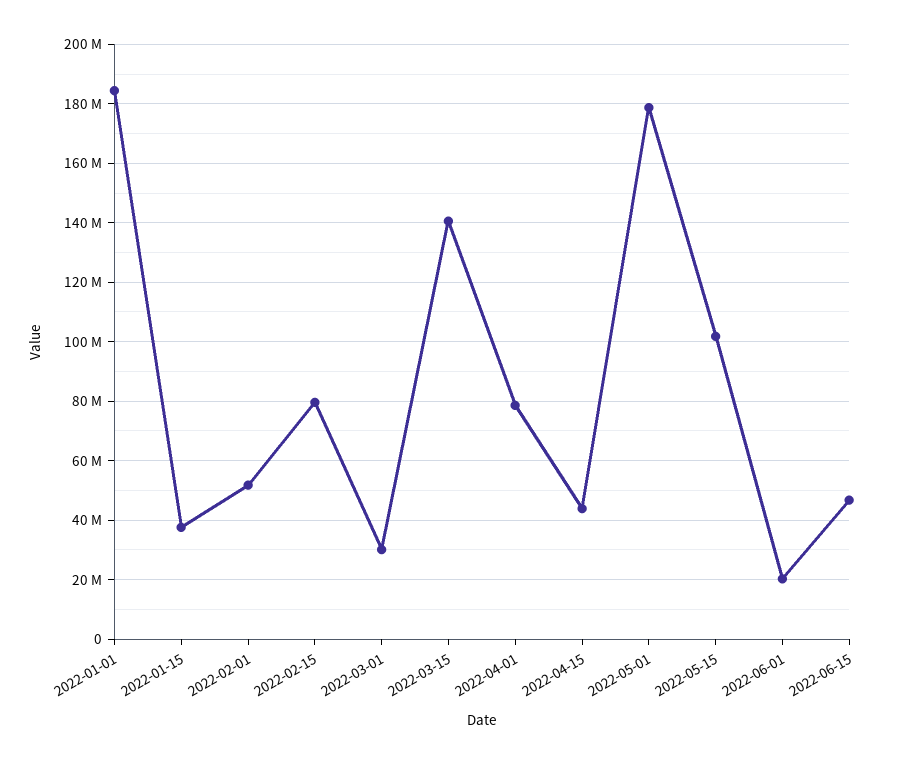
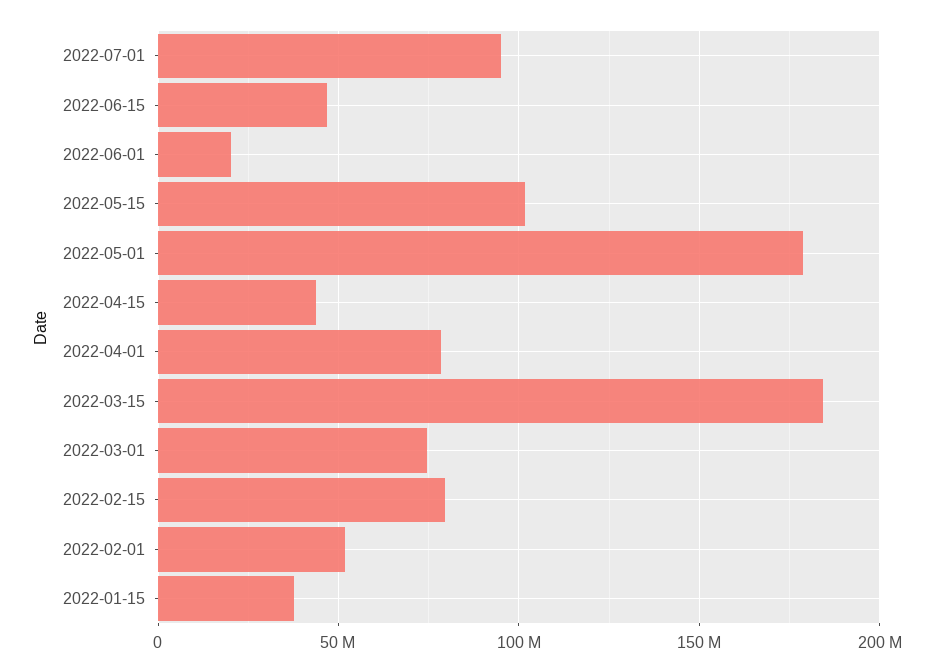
2022-01-01: 185000000 -> none
2022-03-01: 30000000 -> 75000000
2022-03-15: 140000000 -> 185000000
2022-07-01: none -> 95000000

